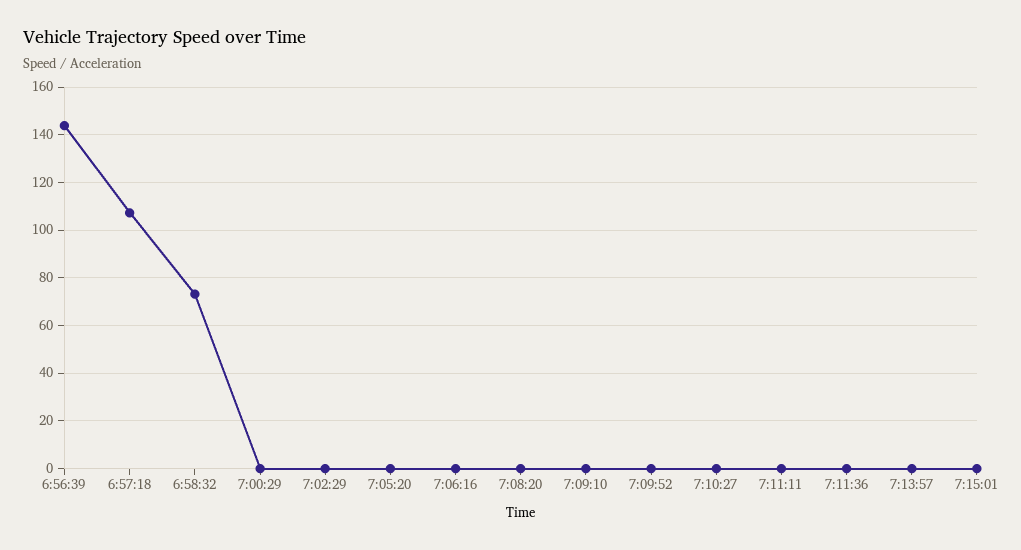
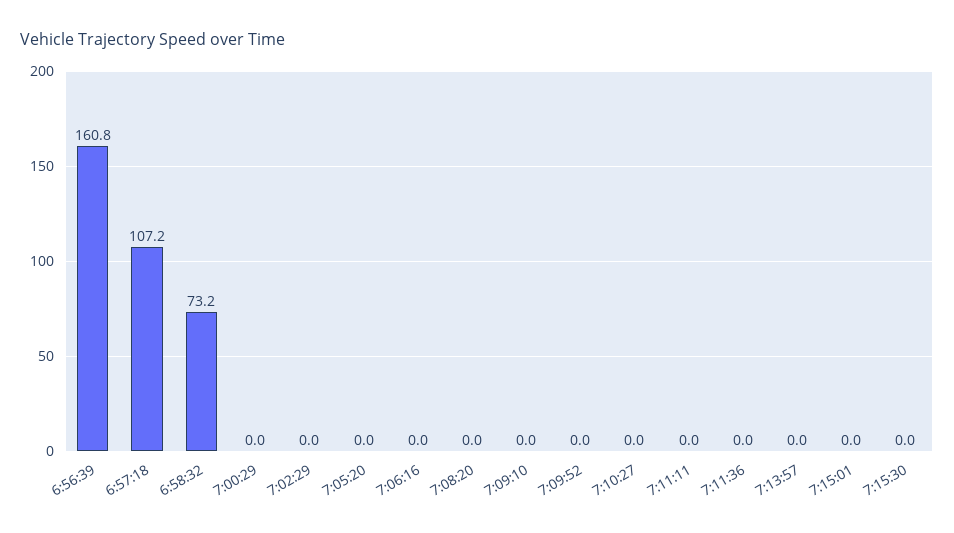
6:56:39: 145 -> 160.8
7:15:30: none -> 0

